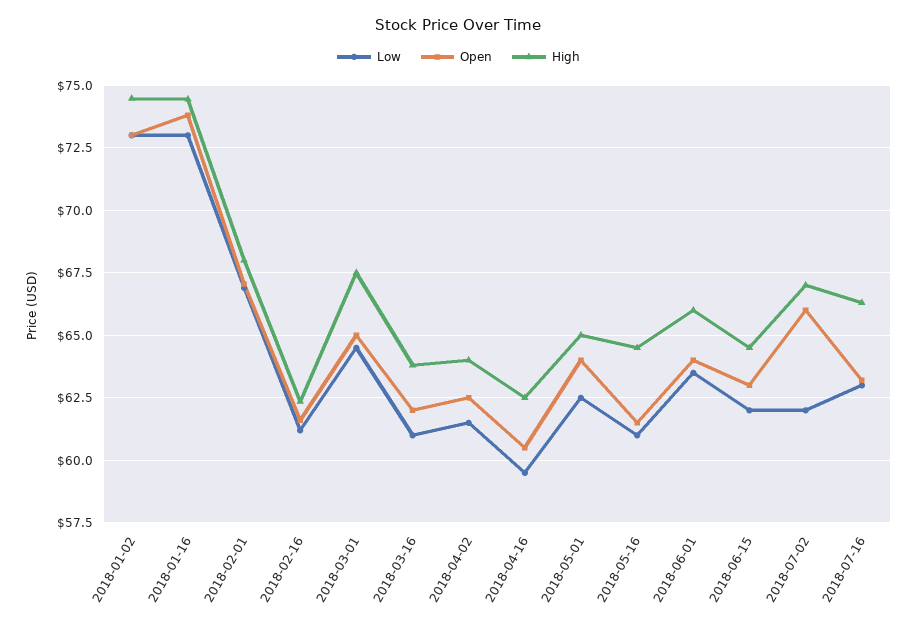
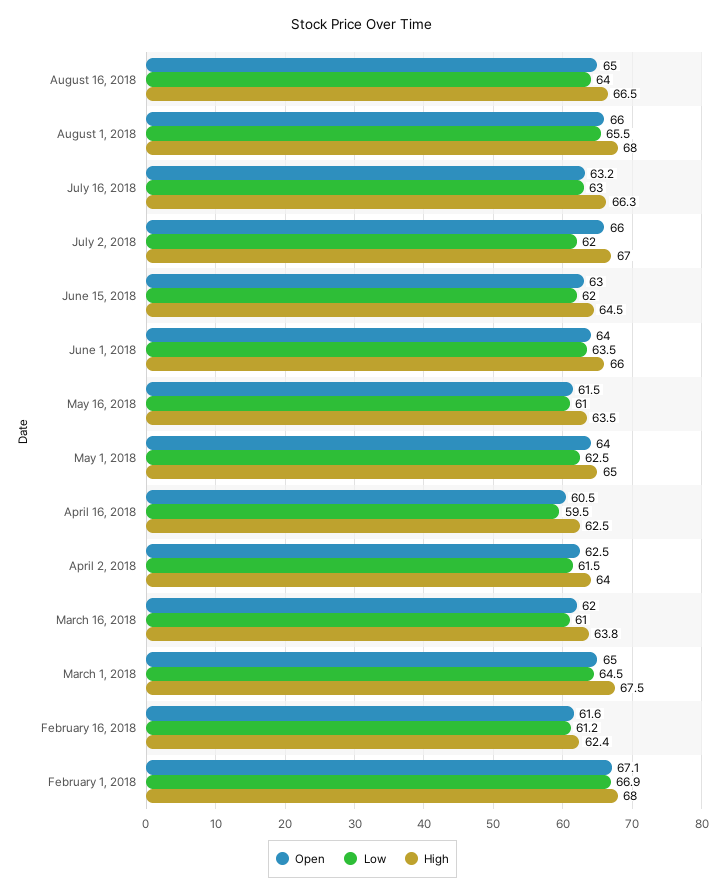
Low, 2018-01-02: 73 -> none
Open, 2018-01-02: 73 -> none
High, 2018-01-02: 74.5 -> none
Low, 2018-01-16: 73 -> none
Open, 2018-01-16: 73.75 -> none
High, 2018-01-16: 74.5 -> none
High, 2018-05-16: 64.5 -> 63.5
Open, August 16, 2018: none -> 65
Low, August 16, 2018: none -> 64
High, August 16, 2018: none -> 66.5
Open, August 1, 2018: none -> 66
Low, August 1, 2018: none -> 65.5
High, August 1, 2018: none -> 68

